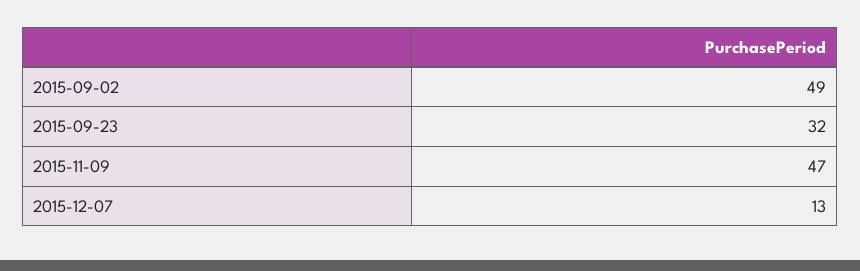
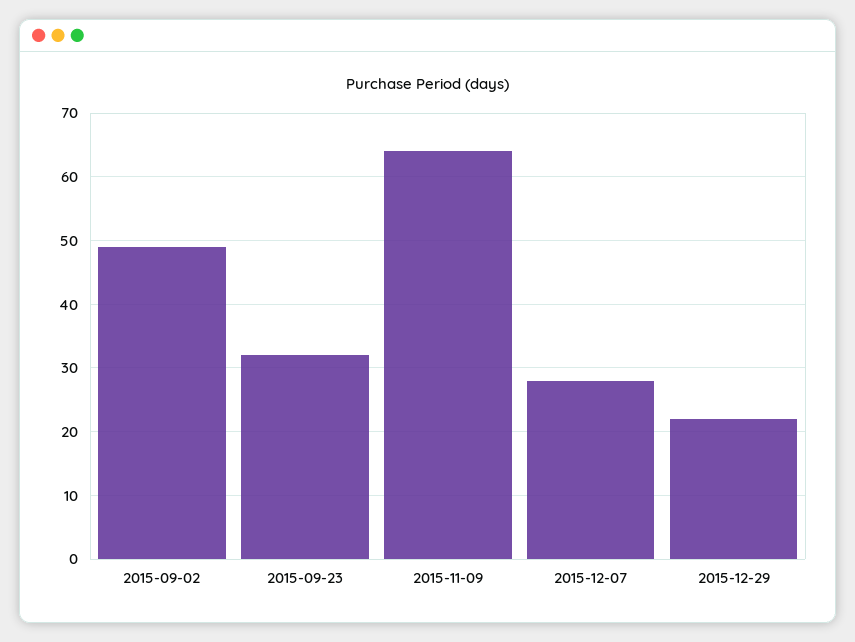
2015-11-09: 47 -> 64
2015-12-07: 13 -> 28
2015-12-29: none -> 22

